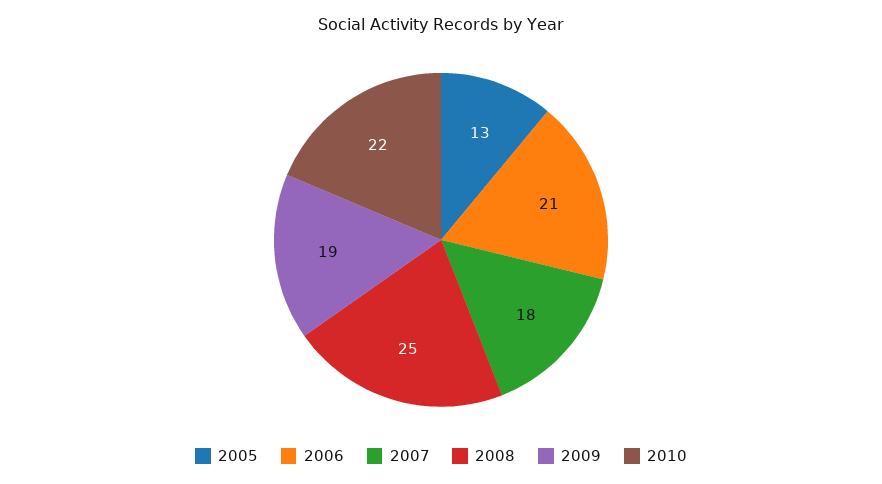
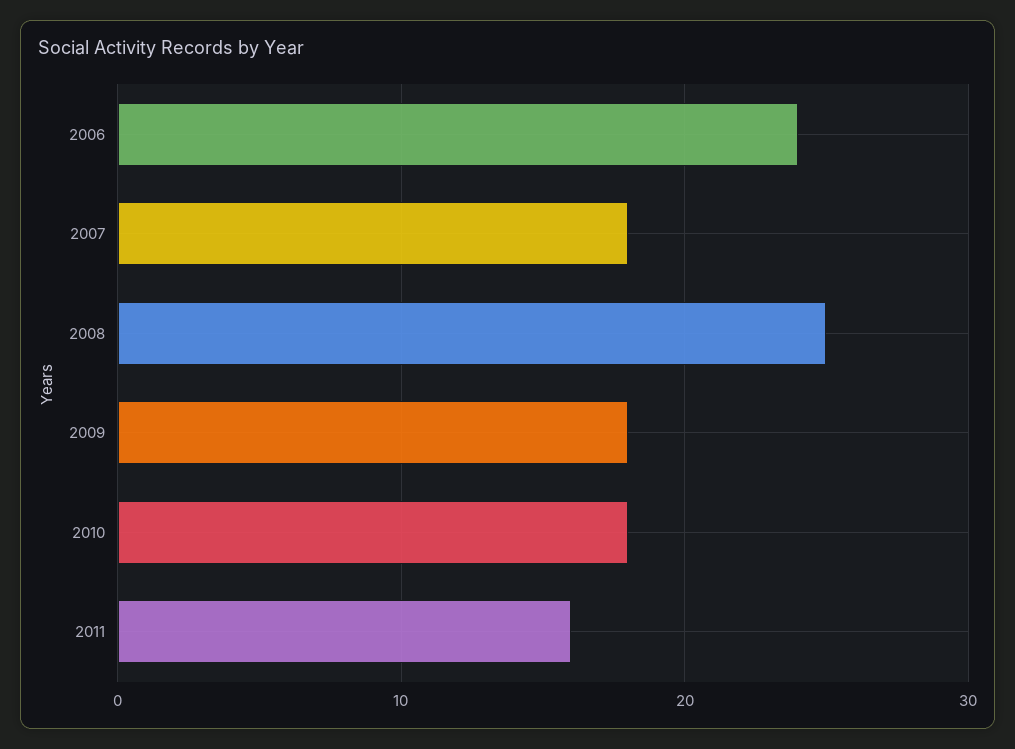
2005: 13 -> none
2006: 21 -> 24
2009: 19 -> 18
2010: 22 -> 18
2011: none -> 16

